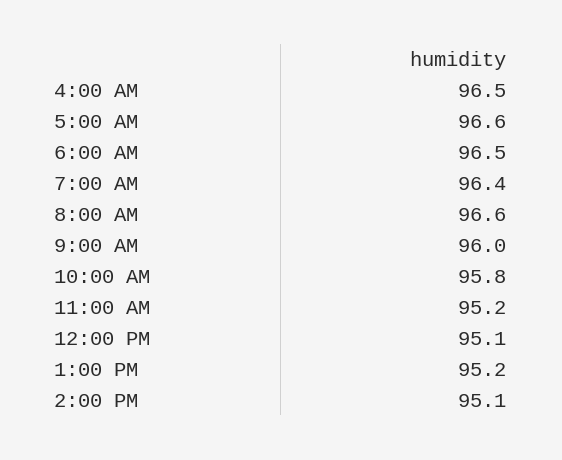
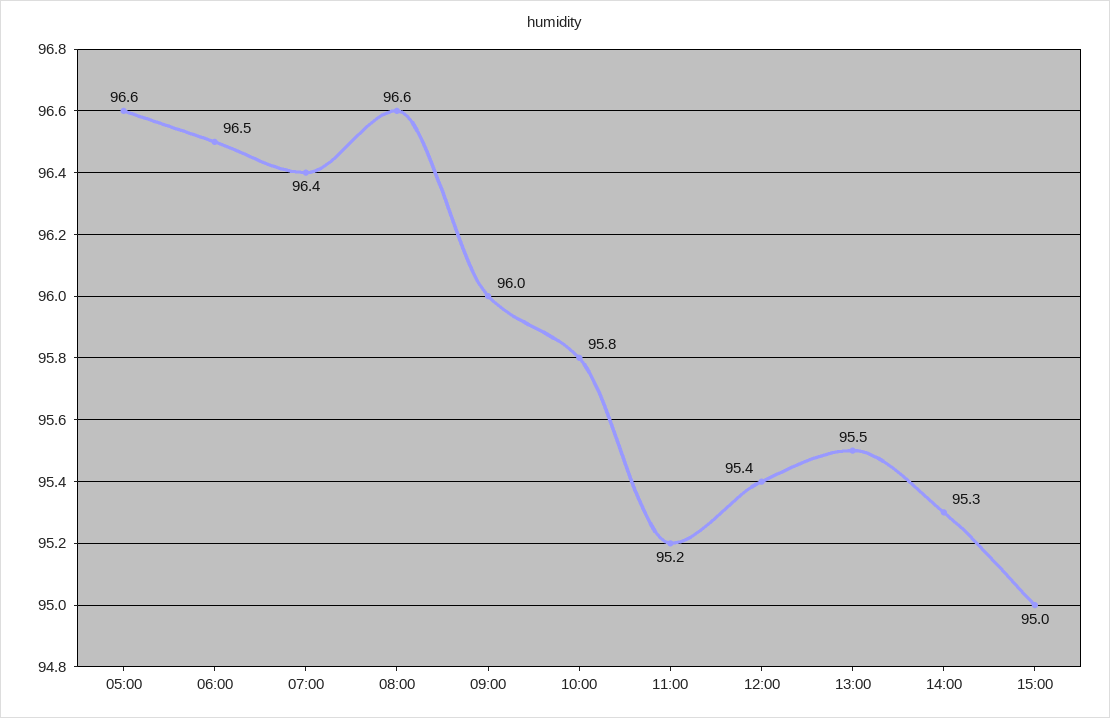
4:00 AM: 96.5 -> none
12:00 PM: 95.1 -> 95.4
1:00 PM: 95.2 -> 95.5
2:00 PM: 95.1 -> 95.3
15:00: none -> 95

